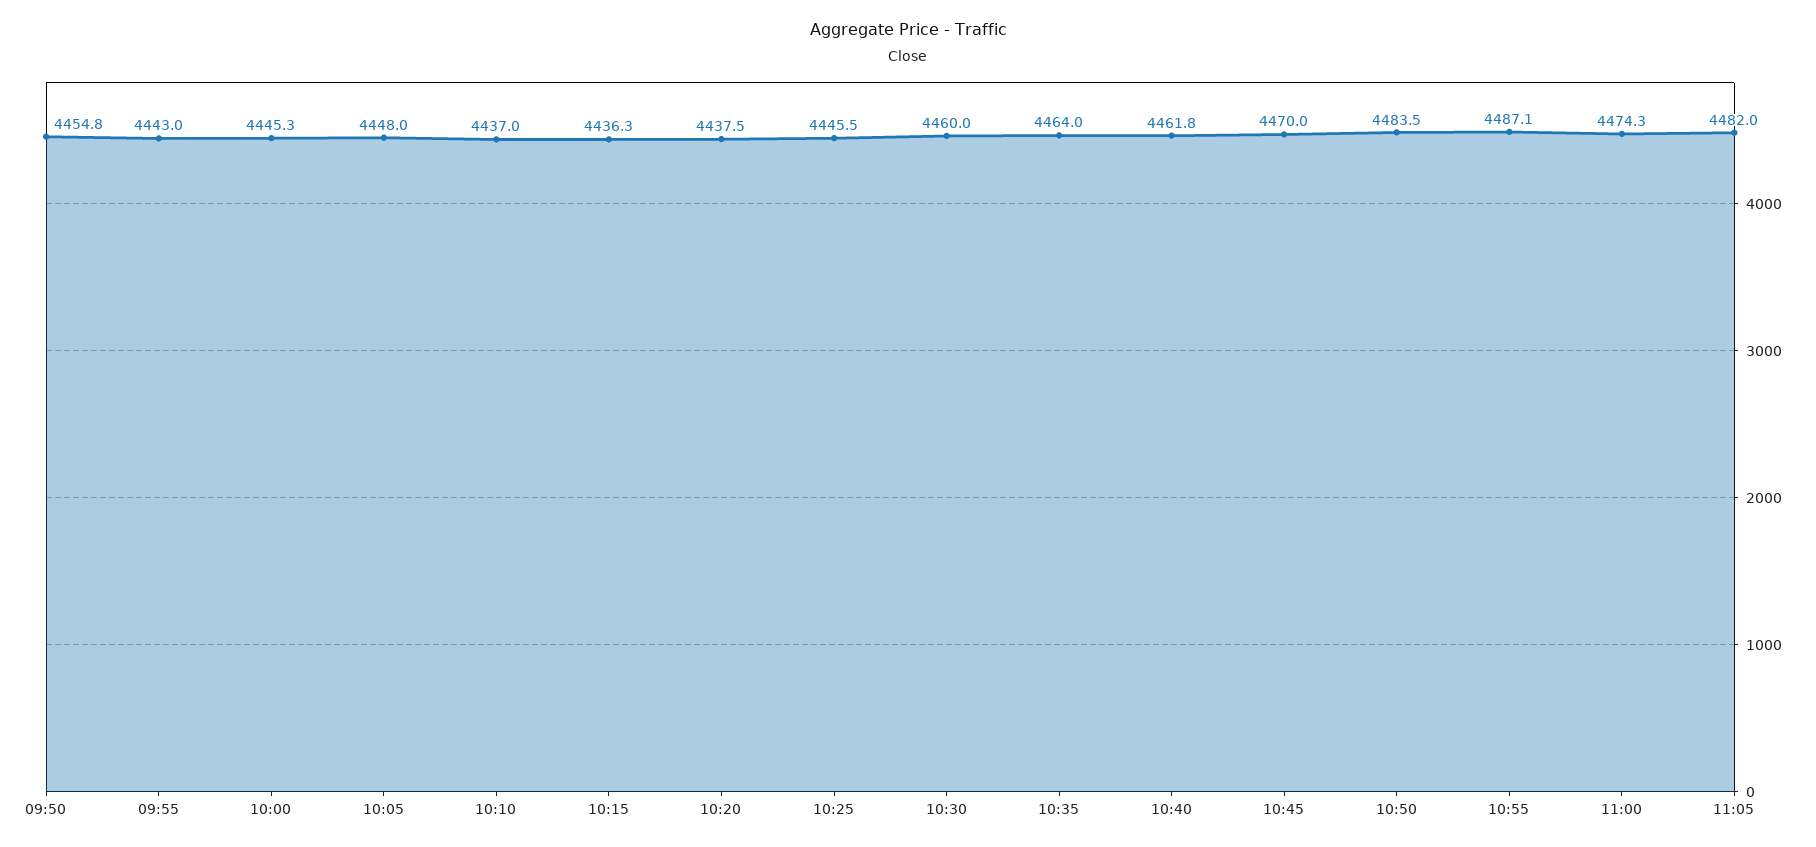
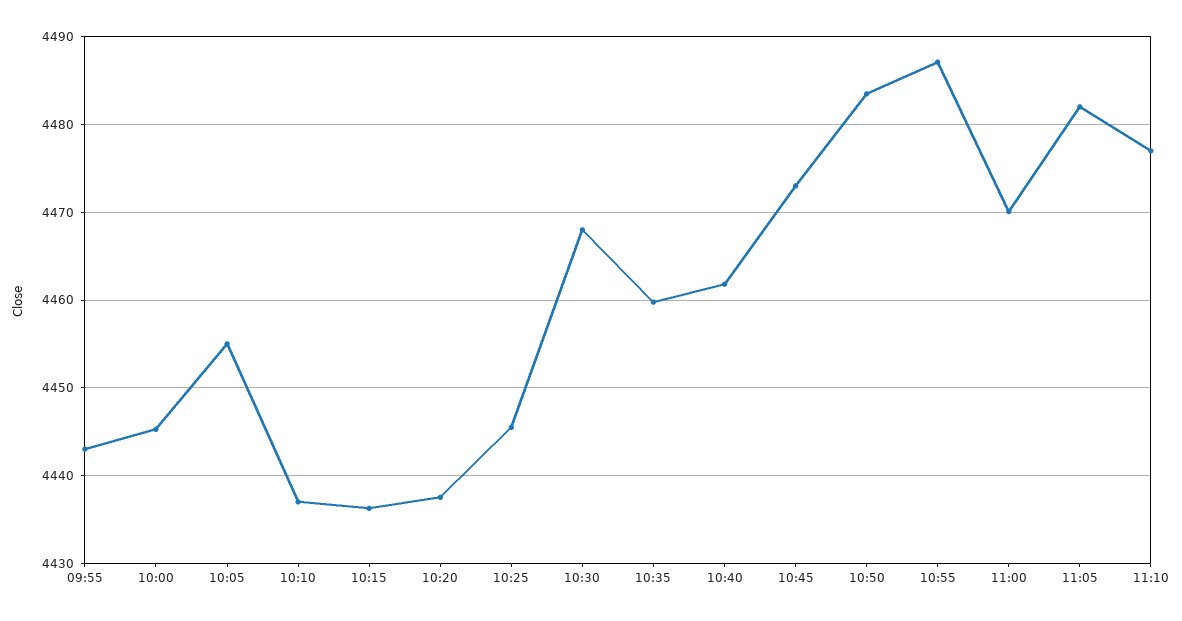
09:50: 4454.8 -> none
10:05: 4448 -> 4455
10:30: 4460 -> 4468
10:35: 4464 -> 4460
10:45: 4470 -> 4473
11:00: 4474.3 -> 4470
11:10: none -> 4477

